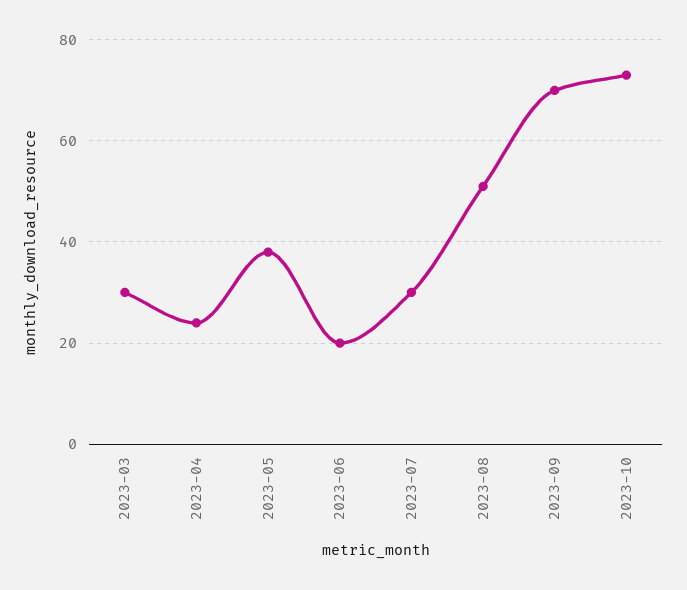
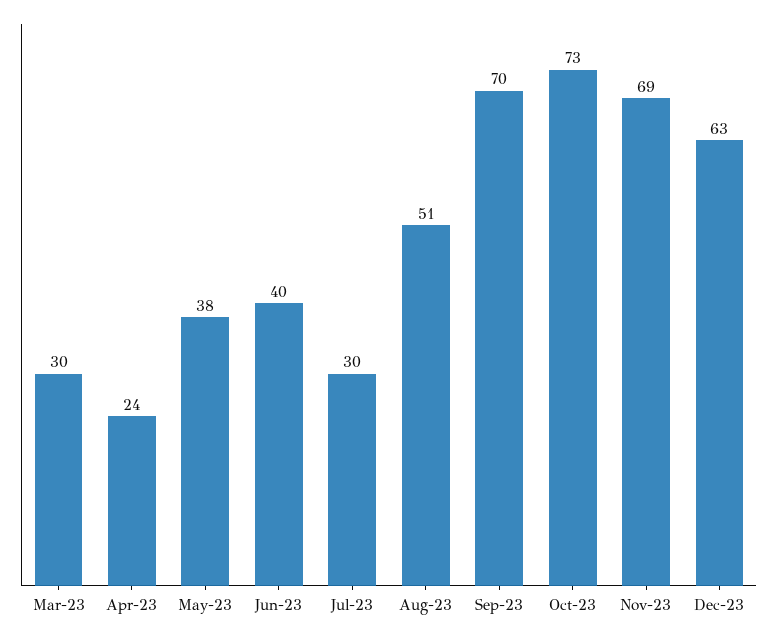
2023-06: 20 -> 40
Nov-23: none -> 69
Dec-23: none -> 63

